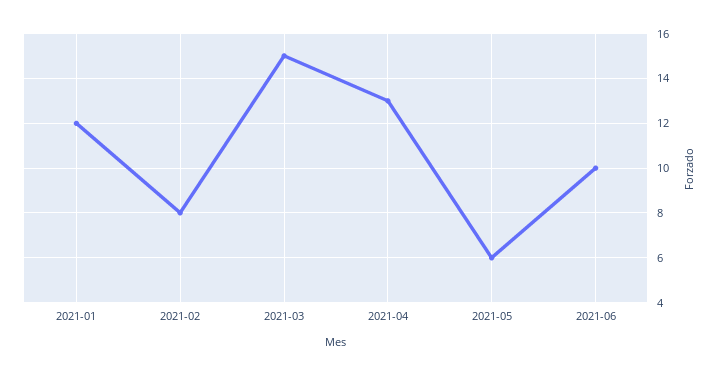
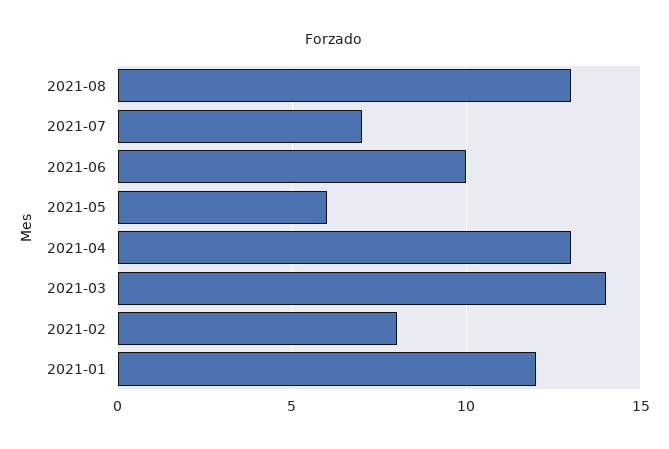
2021-03: 15 -> 14
2021-08: none -> 13
2021-07: none -> 7

